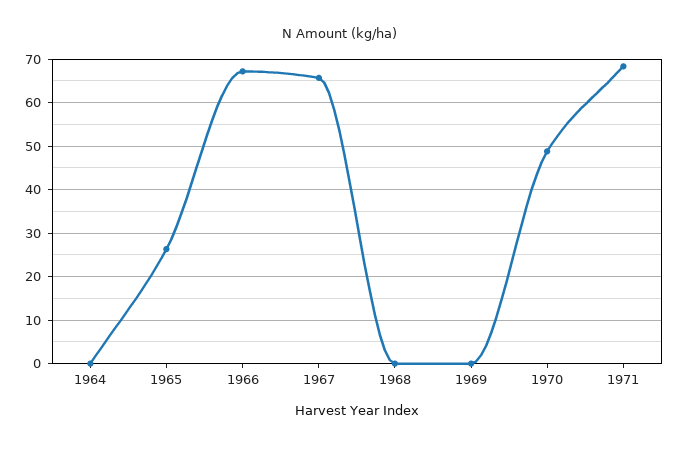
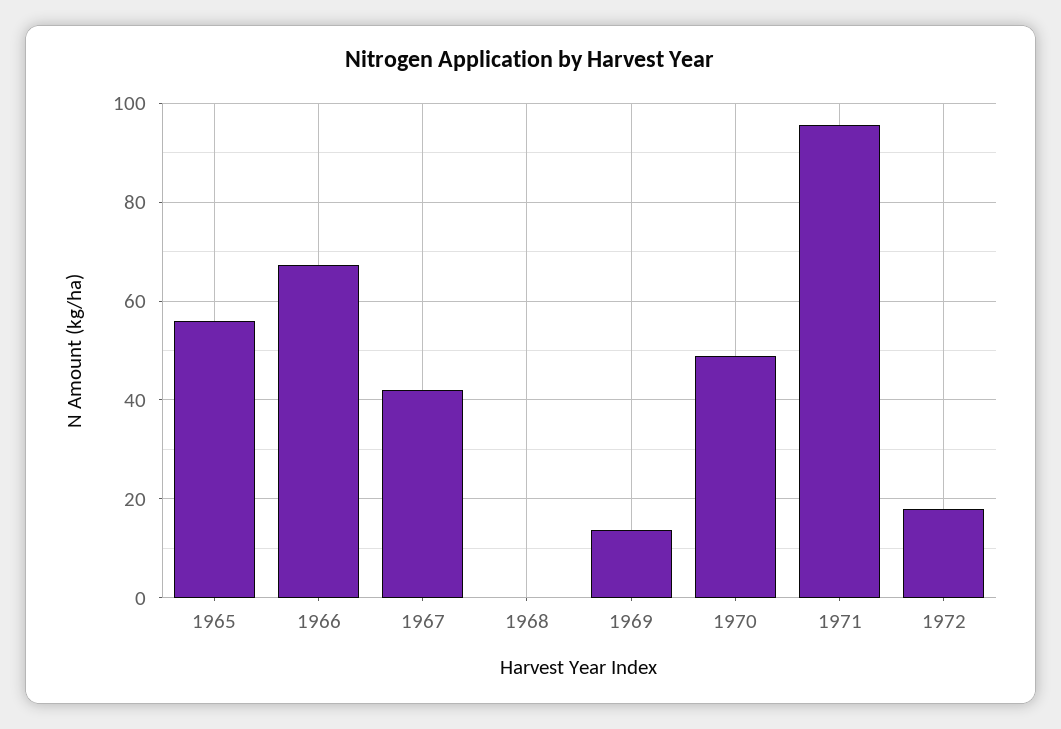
1964: 0 -> none
1965: 26 -> 56
1967: 66 -> 42
1969: 0 -> 14
1971: 68 -> 96
1972: none -> 18

